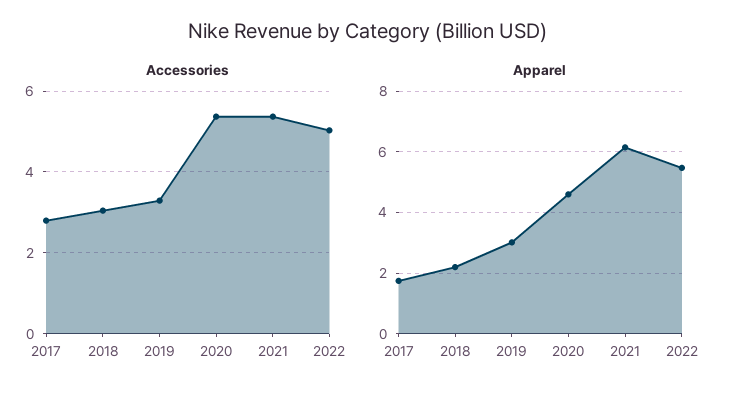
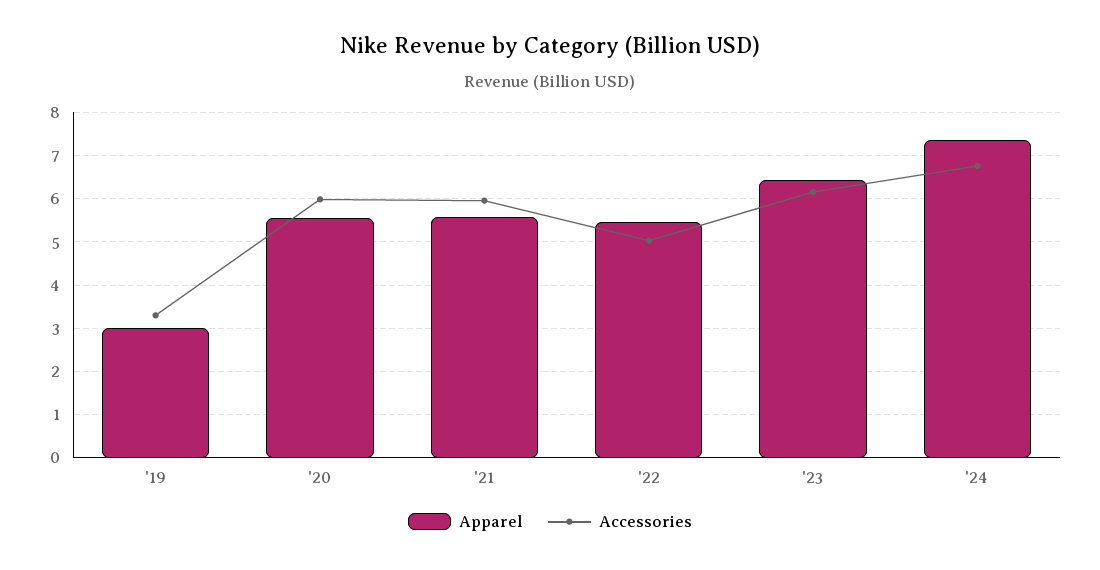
Accessories, 2017: 2.8 -> none
Accessories, 2018: 3 -> none
Accessories, 2020: 5.4 -> 6
Accessories, 2021: 5.4 -> 6
Apparel, 2017: 1.8 -> none
Apparel, 2018: 2.2 -> none
Apparel, 2020: 4.6 -> 5.6
Apparel, 2021: 6.2 -> 5.6
Apparel, '23: none -> 6.4
Accessories, '23: none -> 6.2
Apparel, '24: none -> 7.4
Accessories, '24: none -> 6.8

